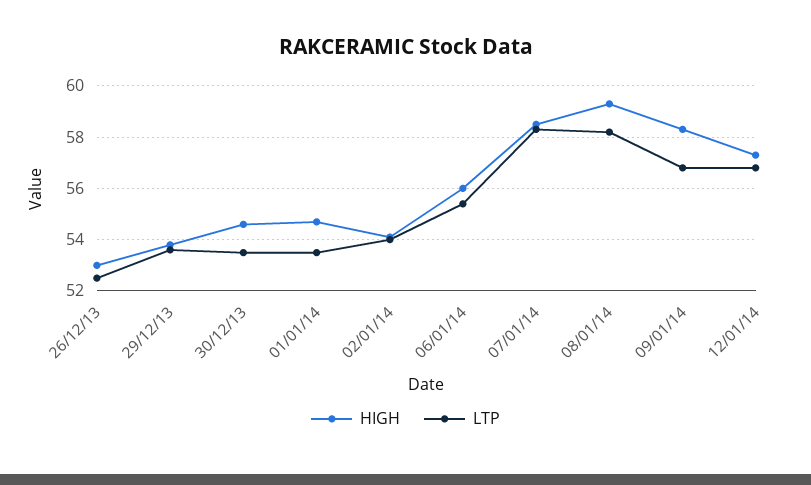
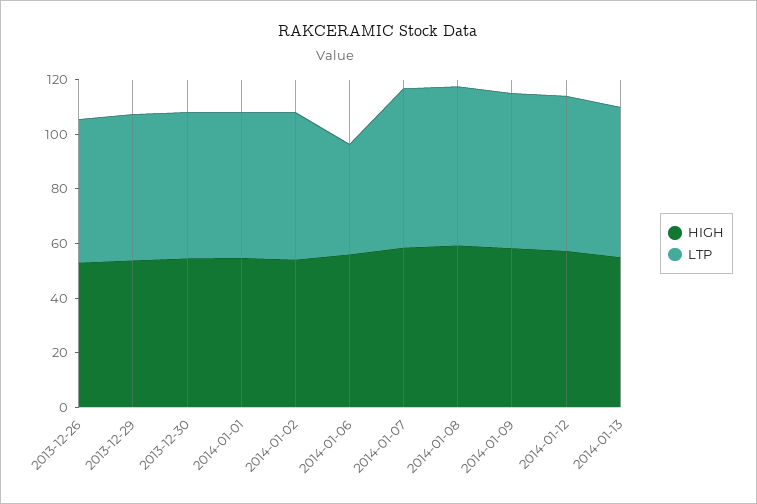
LTP, 06/01/14: 55.5 -> 40
HIGH, 2014-01-13: none -> 55
LTP, 2014-01-13: none -> 55

